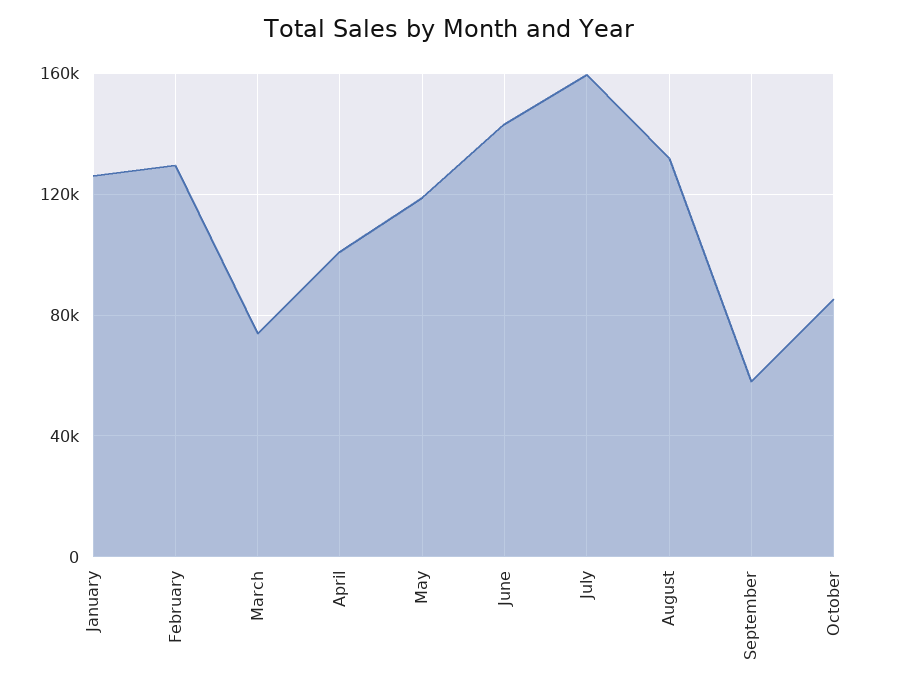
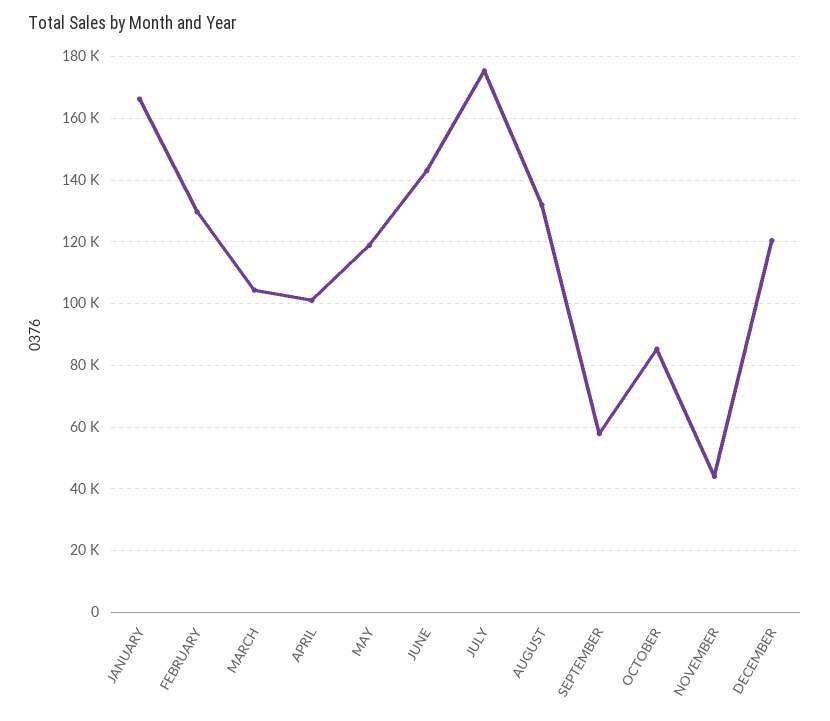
January: 125000 -> 166000
March: 75000 -> 104000
July: 160000 -> 176000
NOVEMBER: none -> 44000
DECEMBER: none -> 120000

